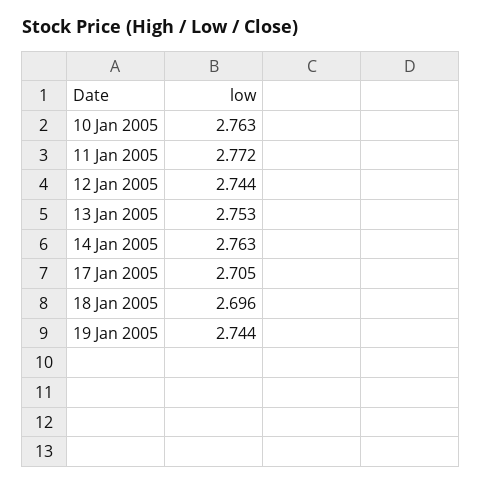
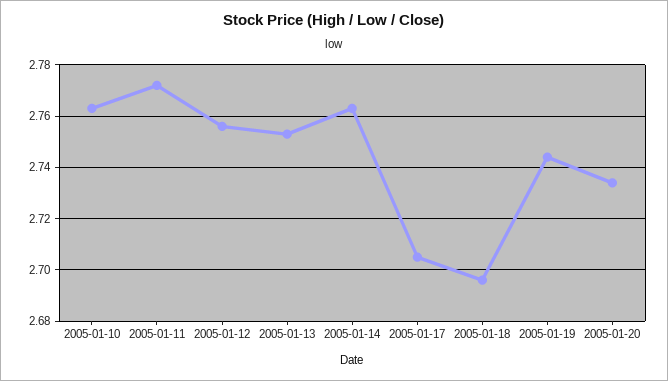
12 Jan 2005: 2.744 -> 2.755
2005-01-20: none -> 2.735

